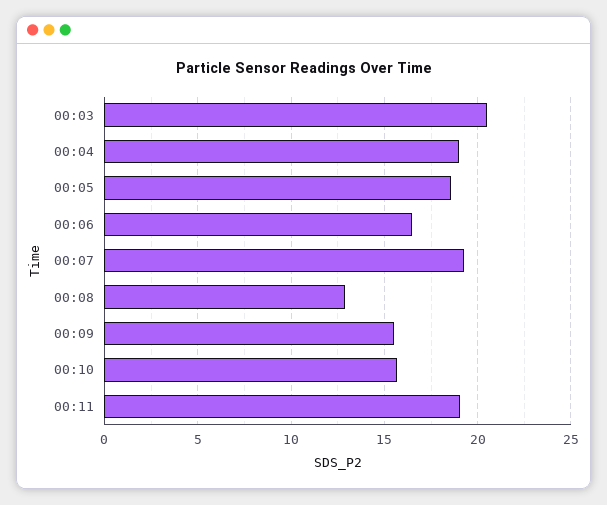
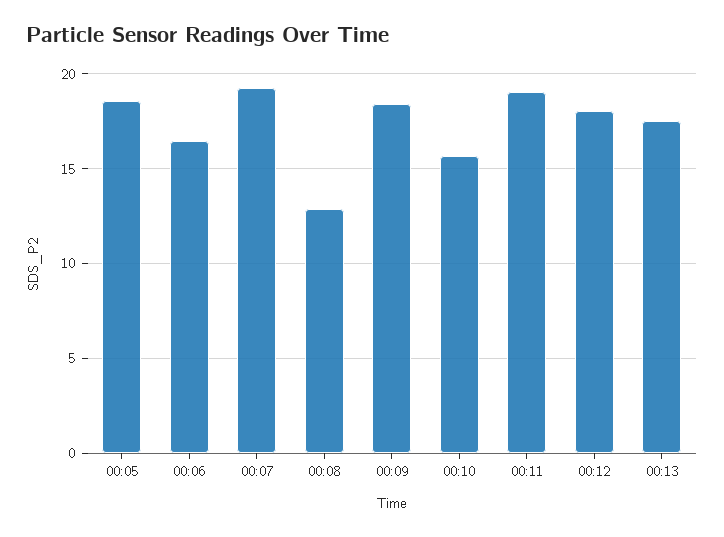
00:03: 20.5 -> none
00:04: 19 -> none
00:09: 15.5 -> 18.5
00:12: none -> 18
00:13: none -> 17.5

